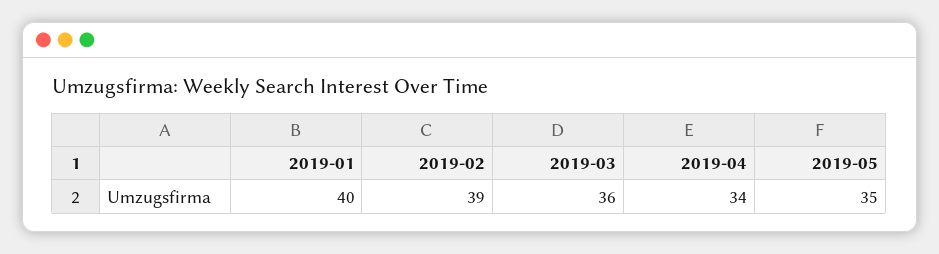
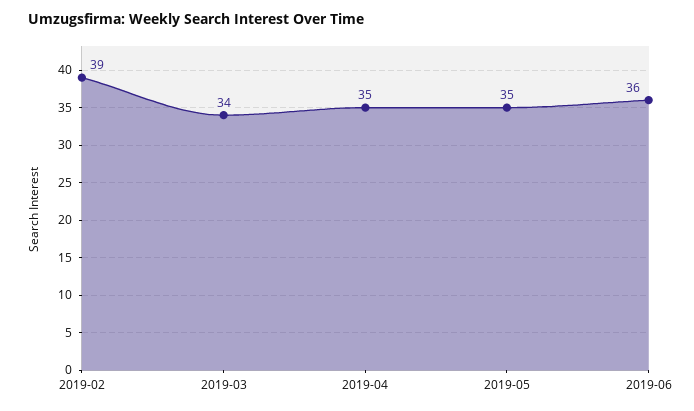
2019-01: 40 -> none
2019-03: 36 -> 34
2019-04: 34 -> 35
2019-06: none -> 36

